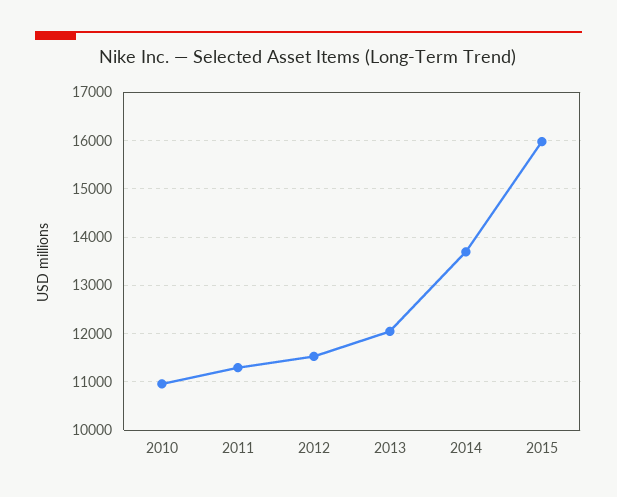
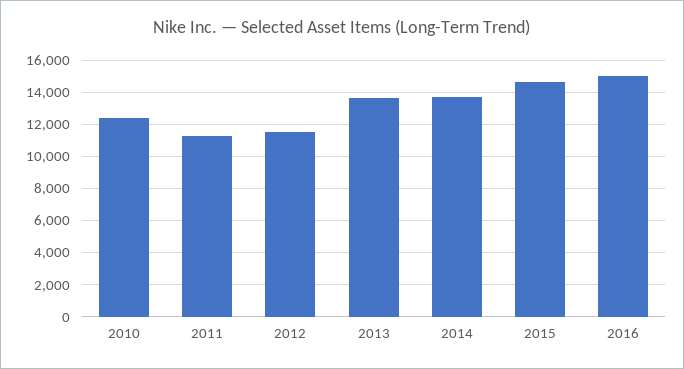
2010: 11000 -> 12500
2013: 12000 -> 13500
2015: 16000 -> 14500
2016: none -> 15000

